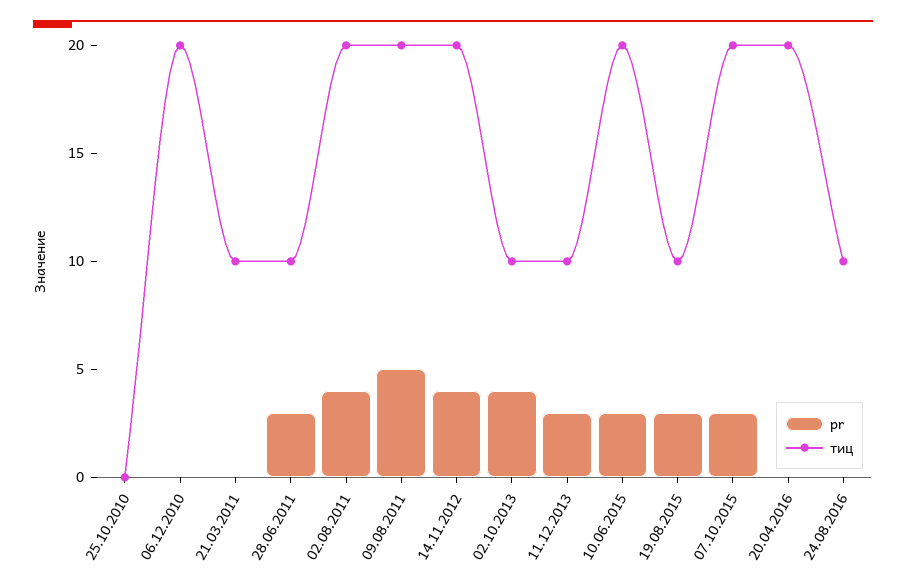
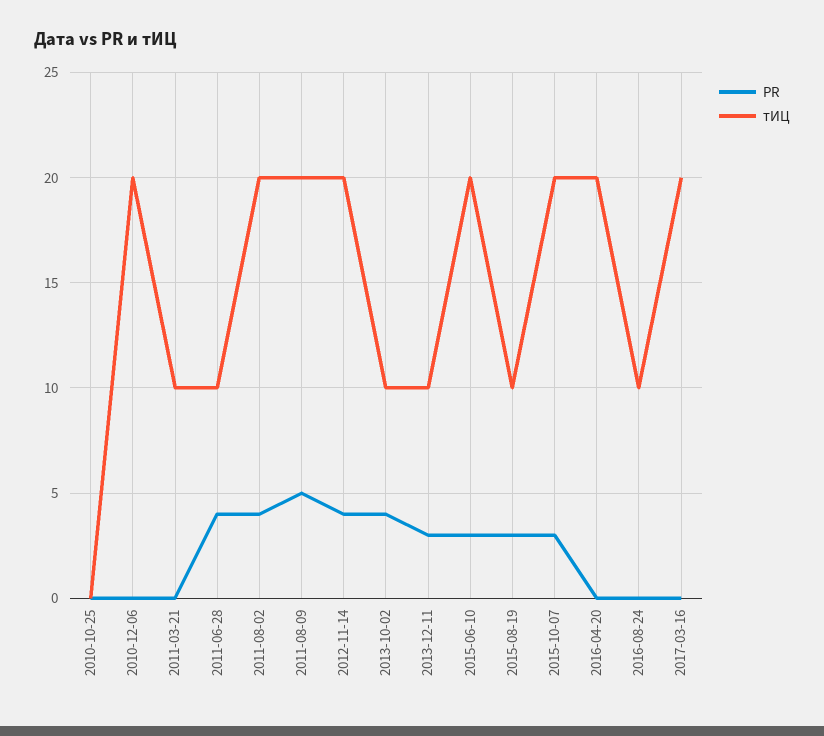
pr, 28.06.2011: 3 -> 4
pr, 2017-03-16: none -> 0
тиц, 2017-03-16: none -> 20

